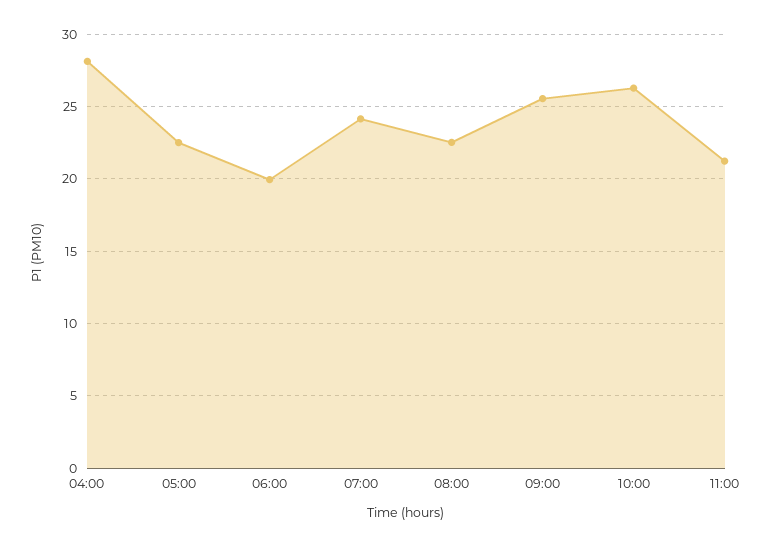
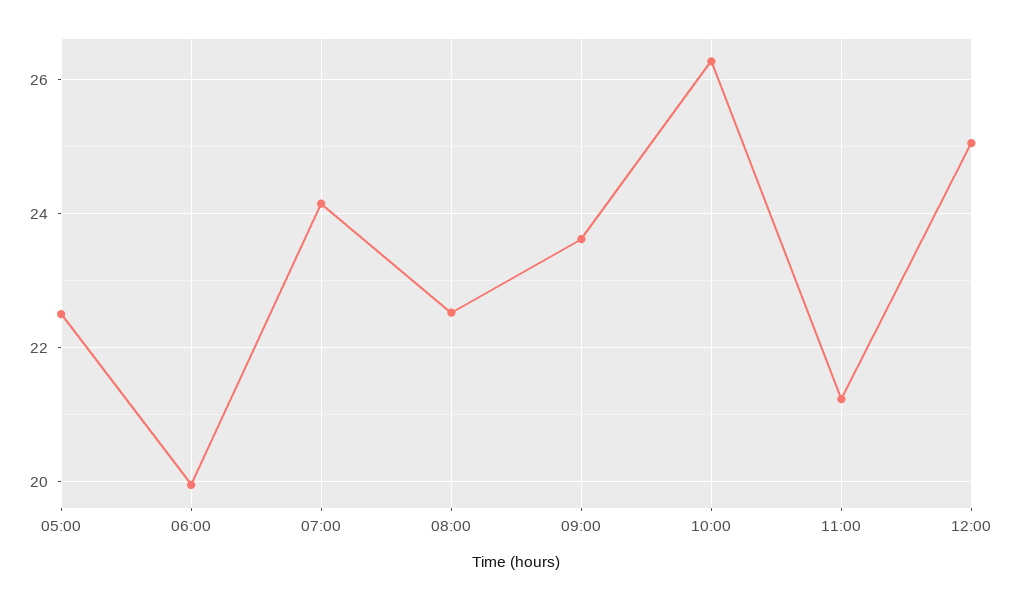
04:00: 28 -> none
09:00: 25.5 -> 23.6
12:00: none -> 25

